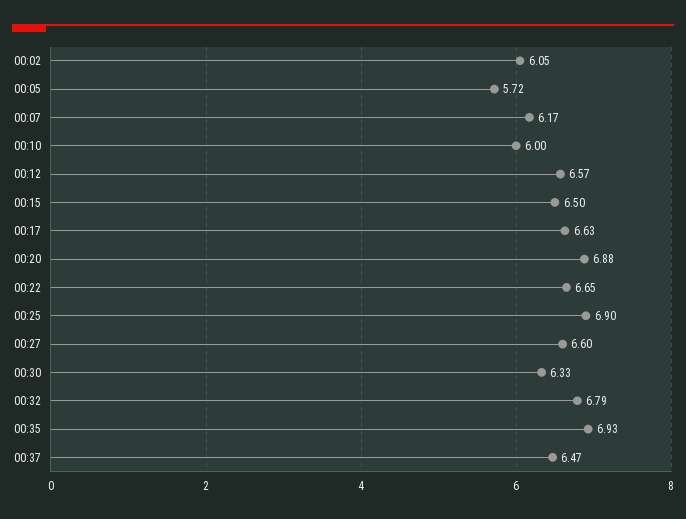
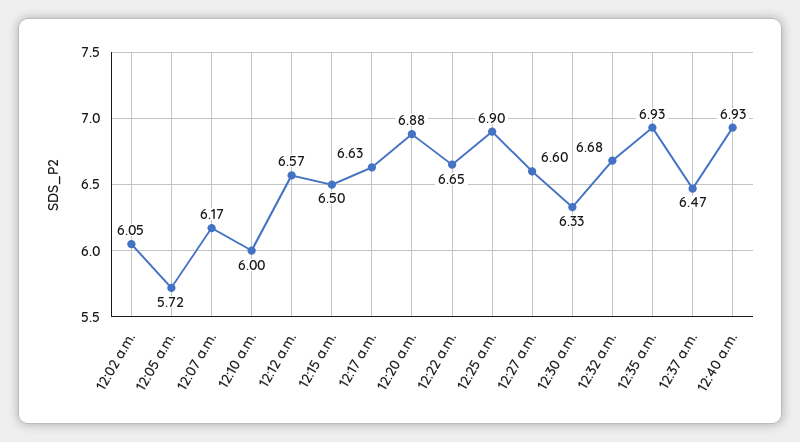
00:32: 6.79 -> 6.68
12:40 a.m.: none -> 6.93

